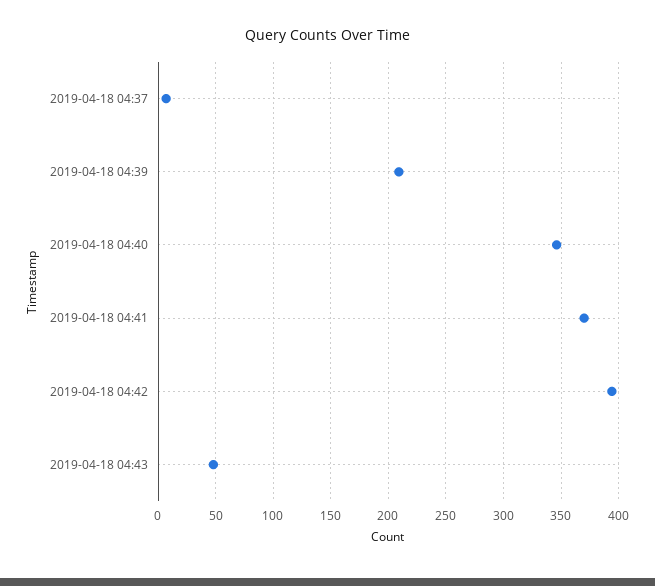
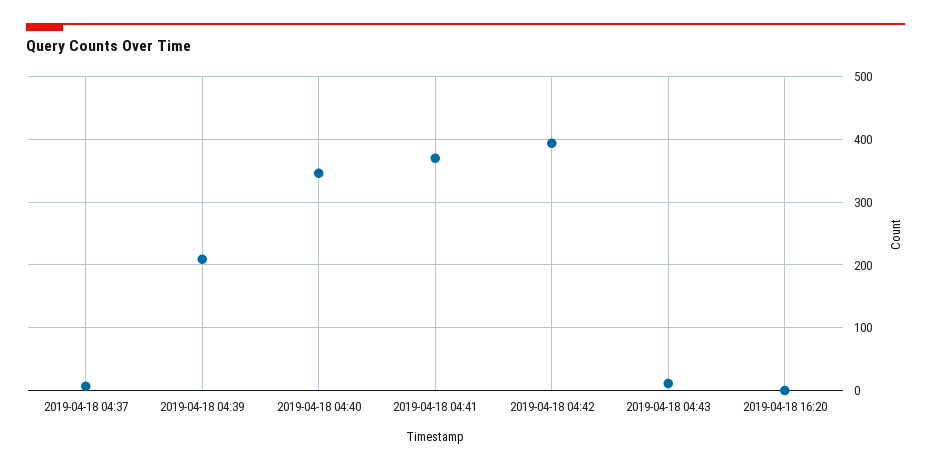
2019-04-18 04:43: 50 -> 10
2019-04-18 16:20: none -> 0

